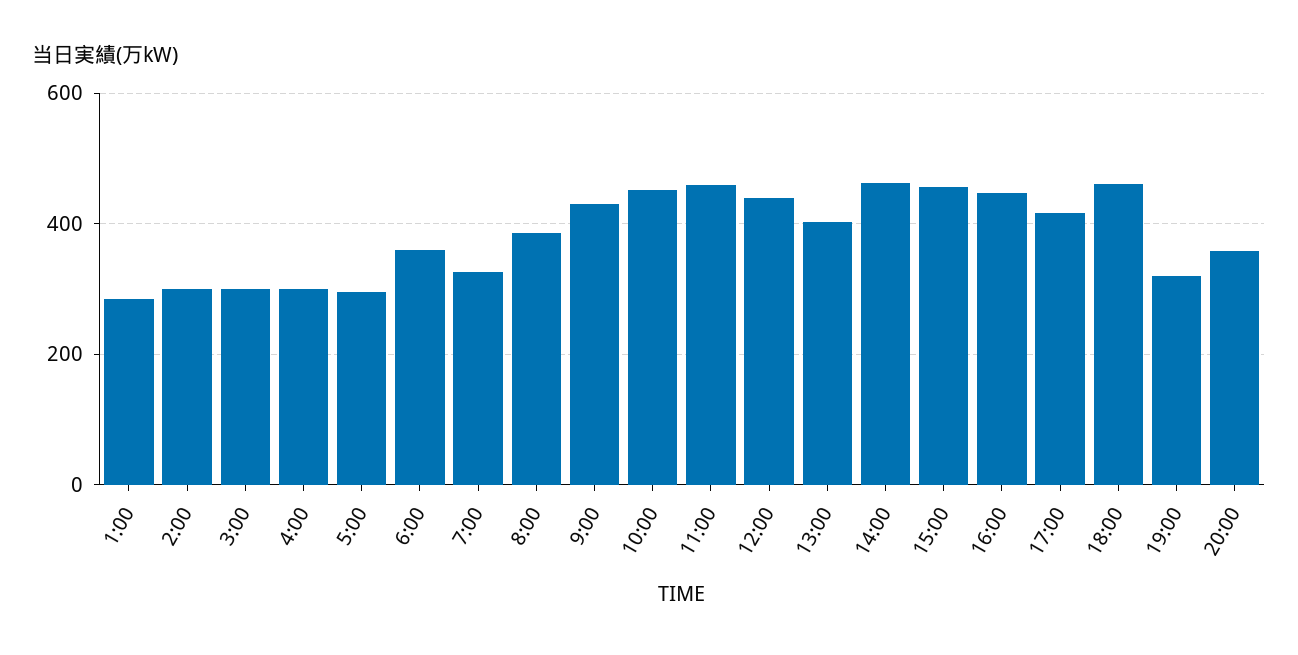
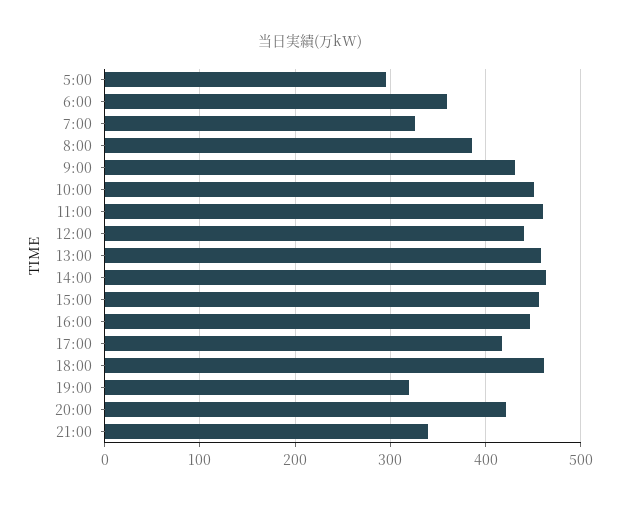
1:00: 280 -> none
2:00: 300 -> none
3:00: 300 -> none
4:00: 300 -> none
13:00: 400 -> 460
20:00: 360 -> 420
21:00: none -> 340

